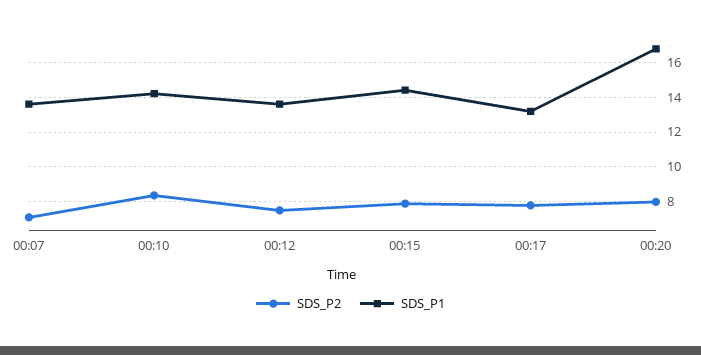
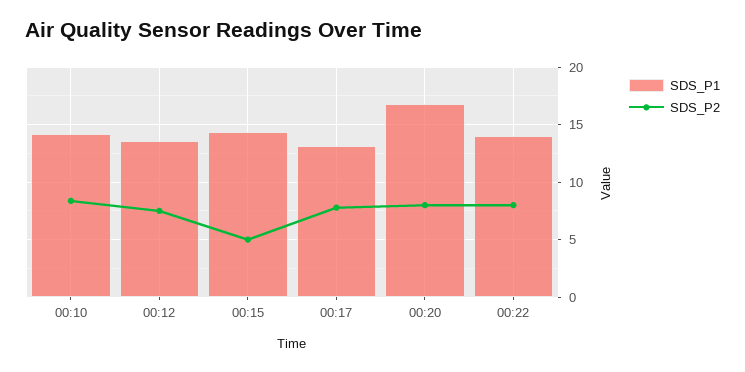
SDS_P2, 00:07: 7 -> none
SDS_P1, 00:07: 13.5 -> none
SDS_P2, 00:15: 8 -> 5
SDS_P1, 00:22: none -> 14
SDS_P2, 00:22: none -> 8

